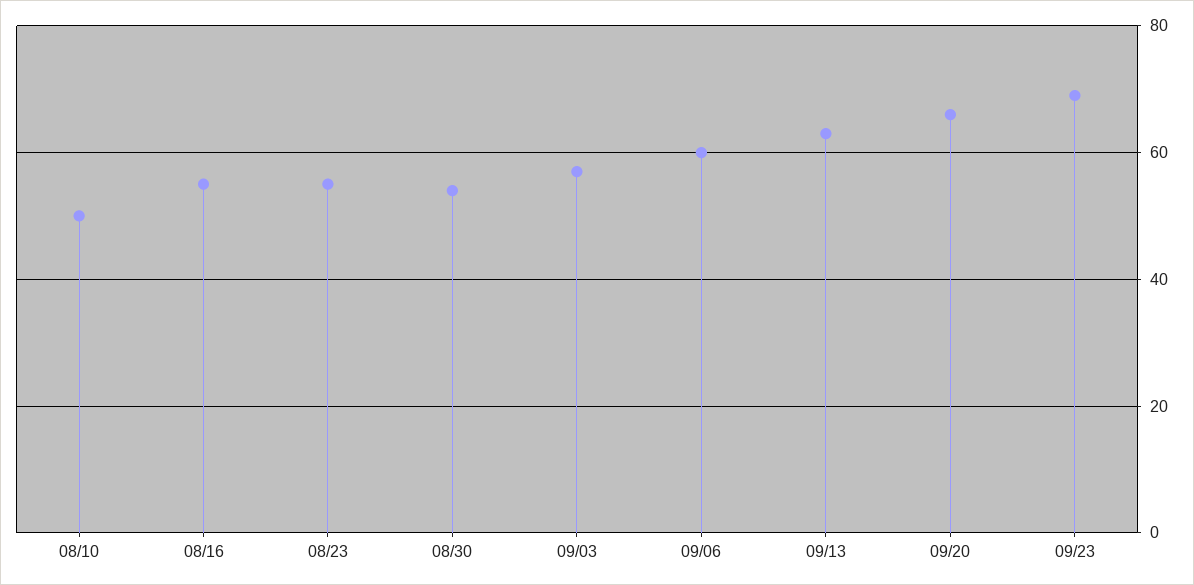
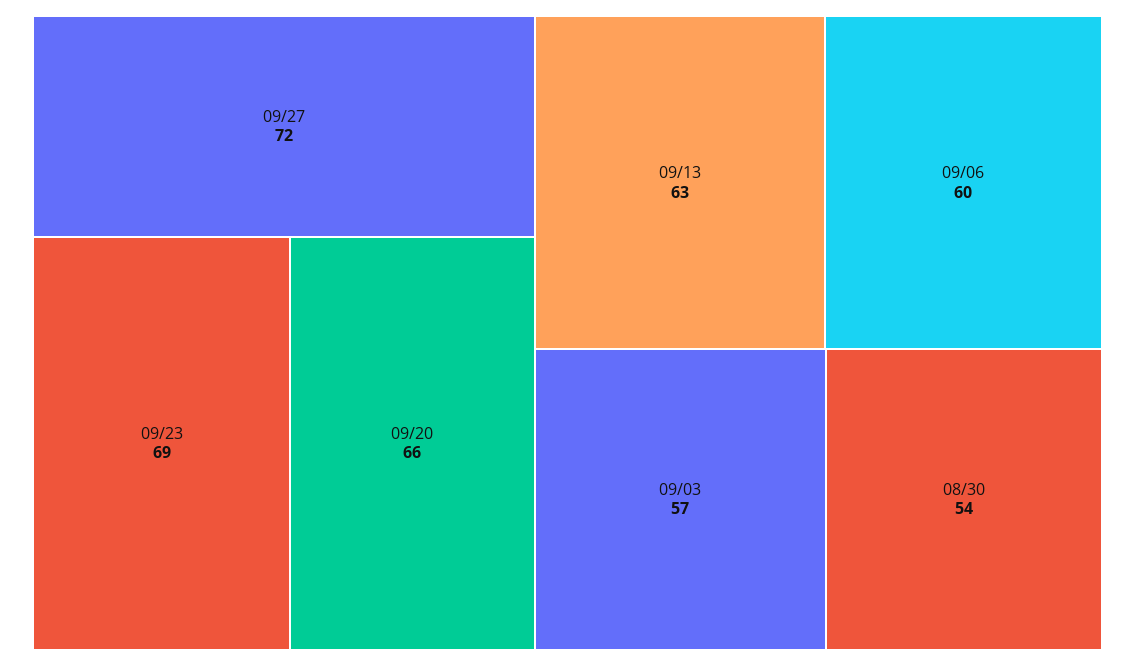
08/10: 50 -> none
08/16: 55 -> none
08/23: 55 -> none
09/27: none -> 72

